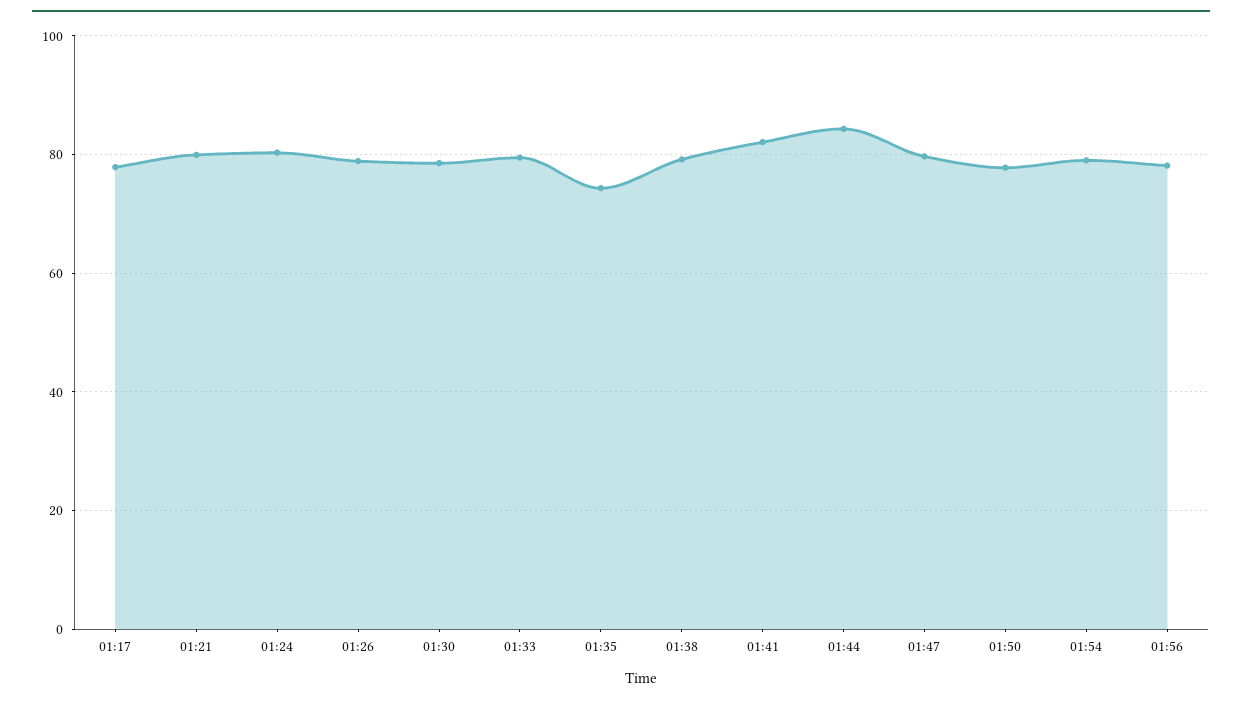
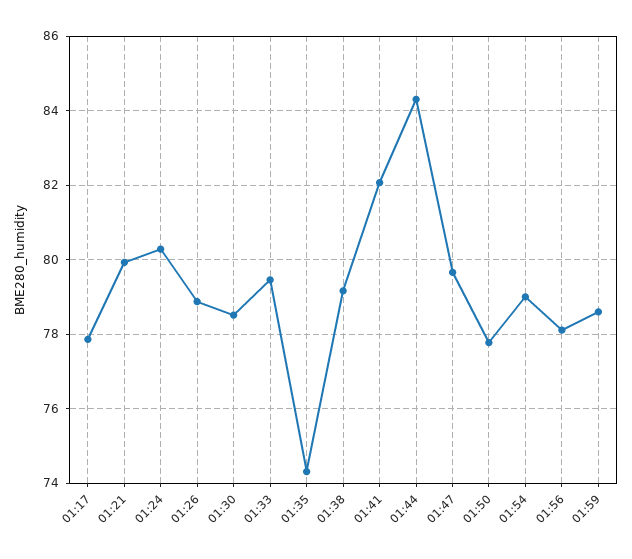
01:59: none -> 78.6

